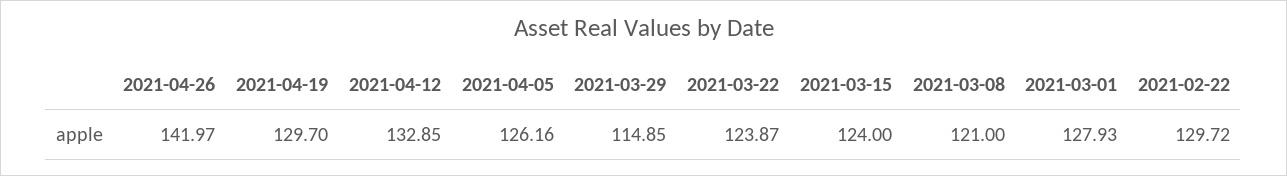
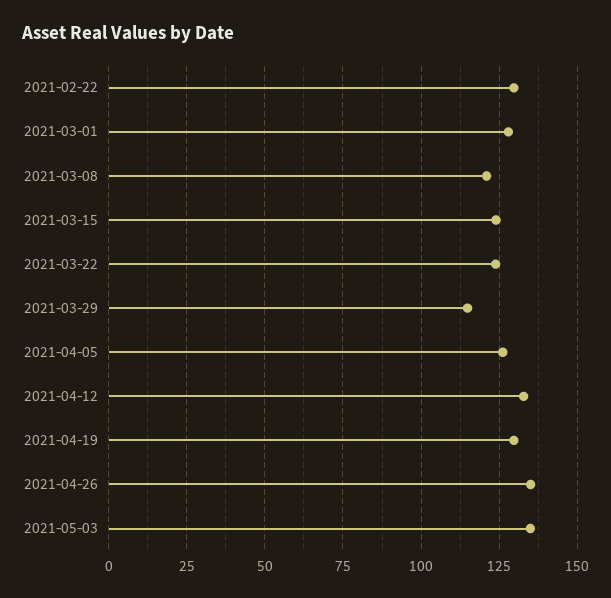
2021-04-26: 141.97 -> 135
2021-05-03: none -> 135

